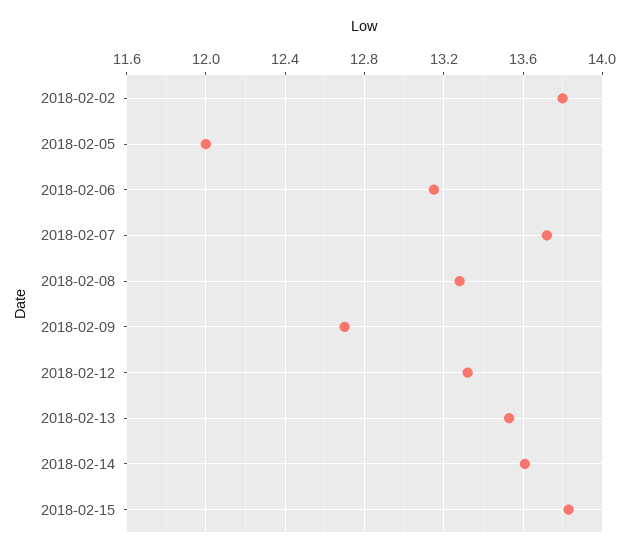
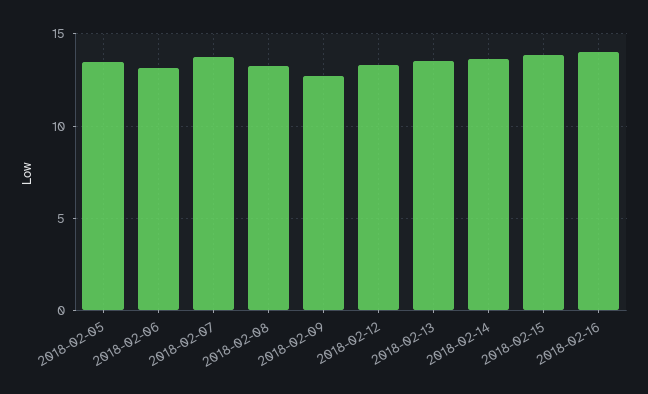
2018-02-02: 13.8 -> none
2018-02-05: 12 -> 13.5
2018-02-16: none -> 14

